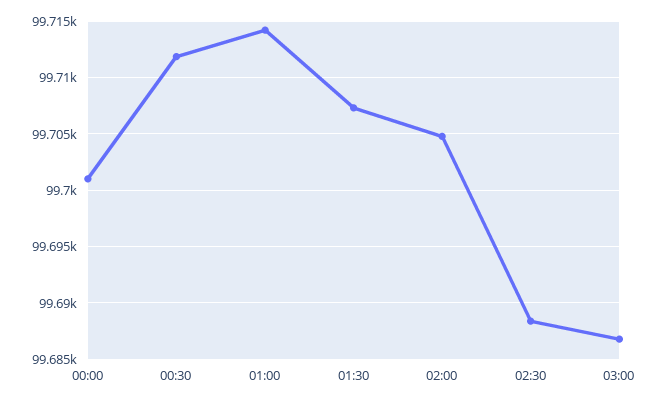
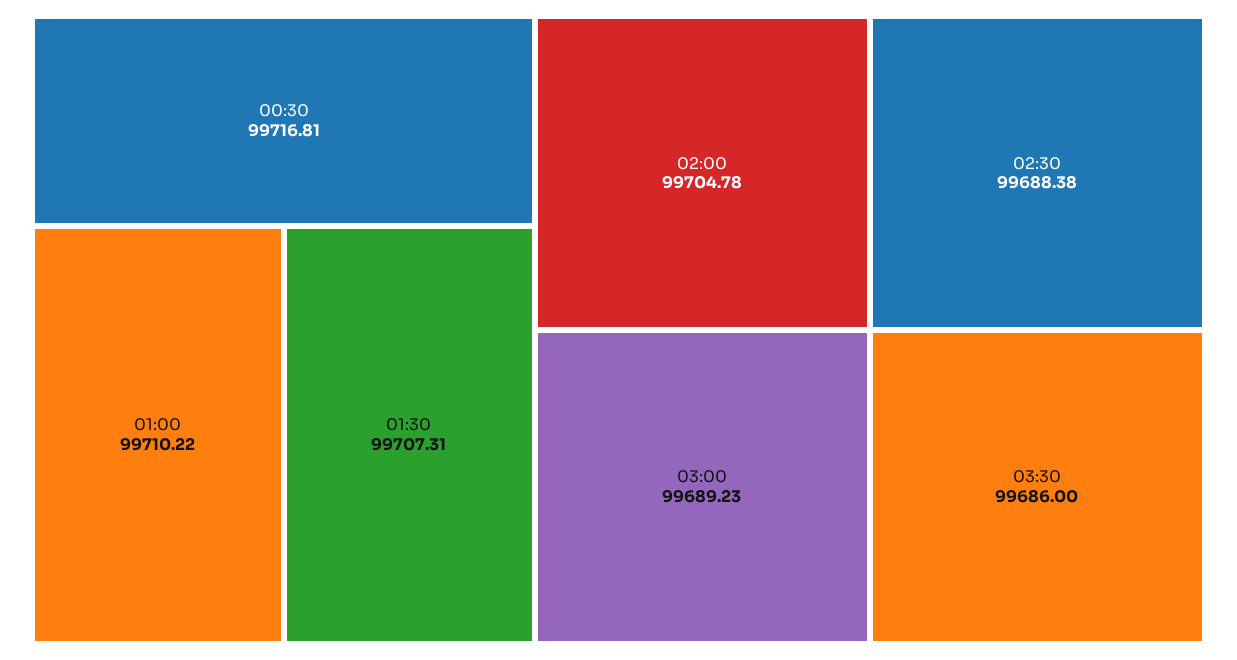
00:00: 99701 -> none
00:30: 99712 -> 99716.81
01:00: 99714 -> 99710.22
03:00: 99687 -> 99689.23
03:30: none -> 99686

